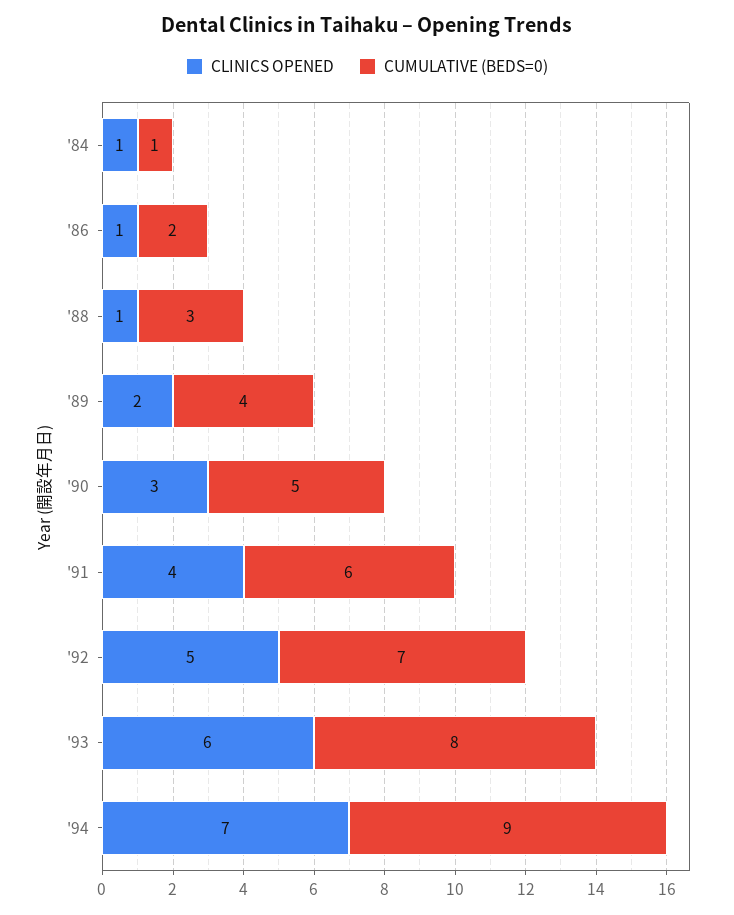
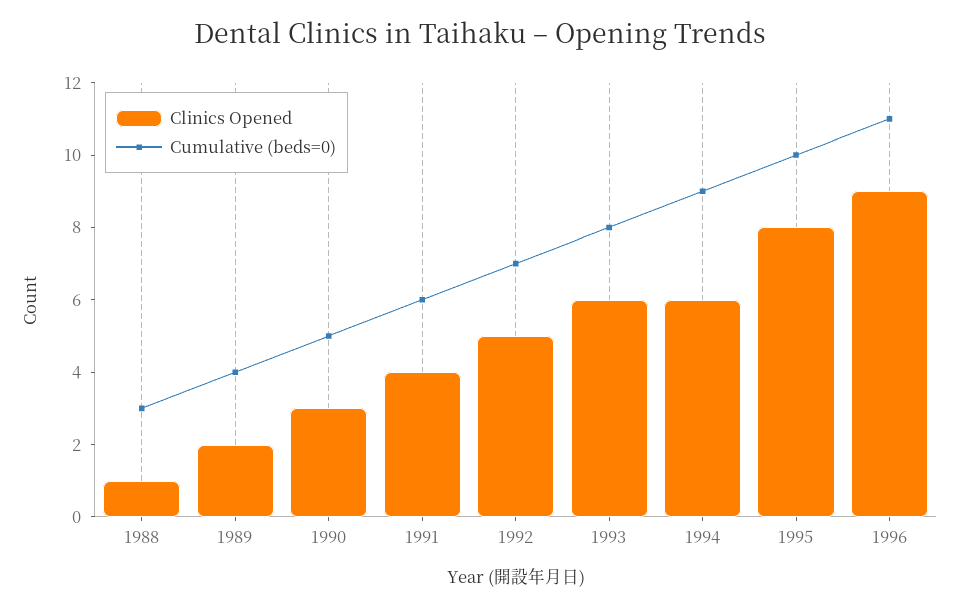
CLINICS OPENED, '84: 1 -> none
CUMULATIVE (BEDS=0), '84: 1 -> none
CLINICS OPENED, '86: 1 -> none
CUMULATIVE (BEDS=0), '86: 2 -> none
CLINICS OPENED, '94: 7 -> 6
CLINICS OPENED, 1995: none -> 8
CUMULATIVE (BEDS=0), 1995: none -> 10
CLINICS OPENED, 1996: none -> 9
CUMULATIVE (BEDS=0), 1996: none -> 11

